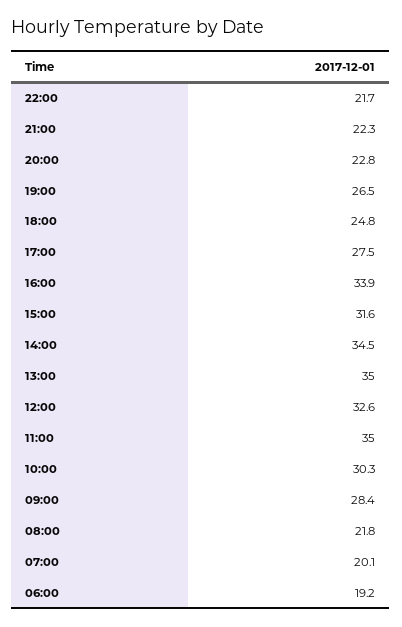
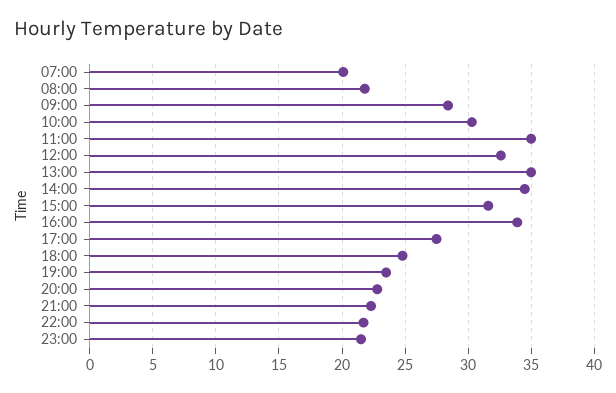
19:00: 26.5 -> 23.5
06:00: 19.2 -> none
23:00: none -> 21.5

